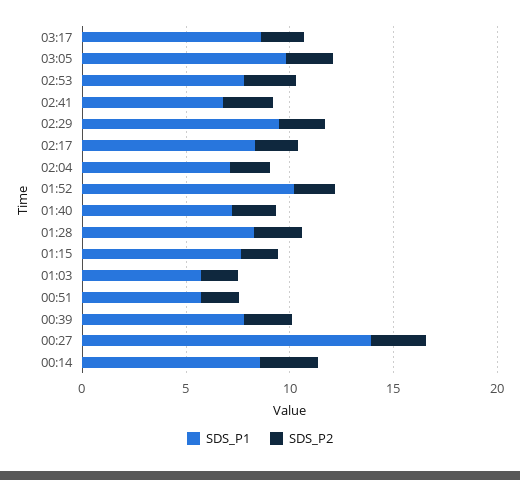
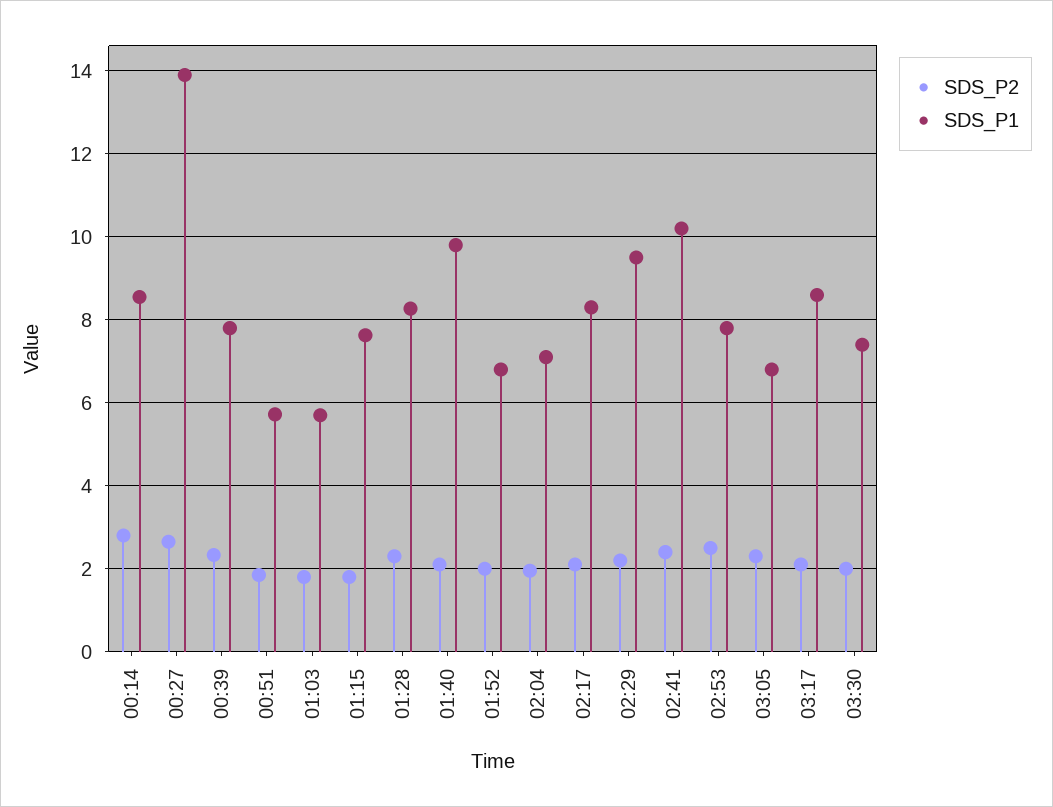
SDS_P1, 03:05: 10 -> 6.8
SDS_P1, 02:41: 7 -> 10.2
SDS_P1, 01:52: 10 -> 6.8
SDS_P1, 01:40: 7 -> 9.8
SDS_P2, 03:30: none -> 2
SDS_P1, 03:30: none -> 7.4

